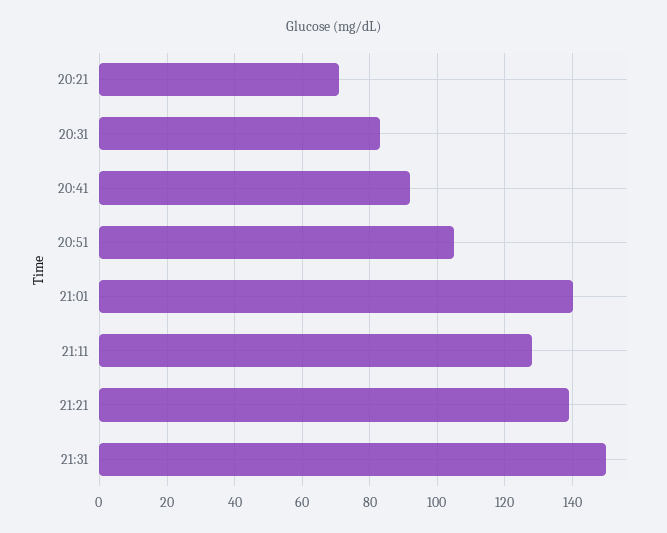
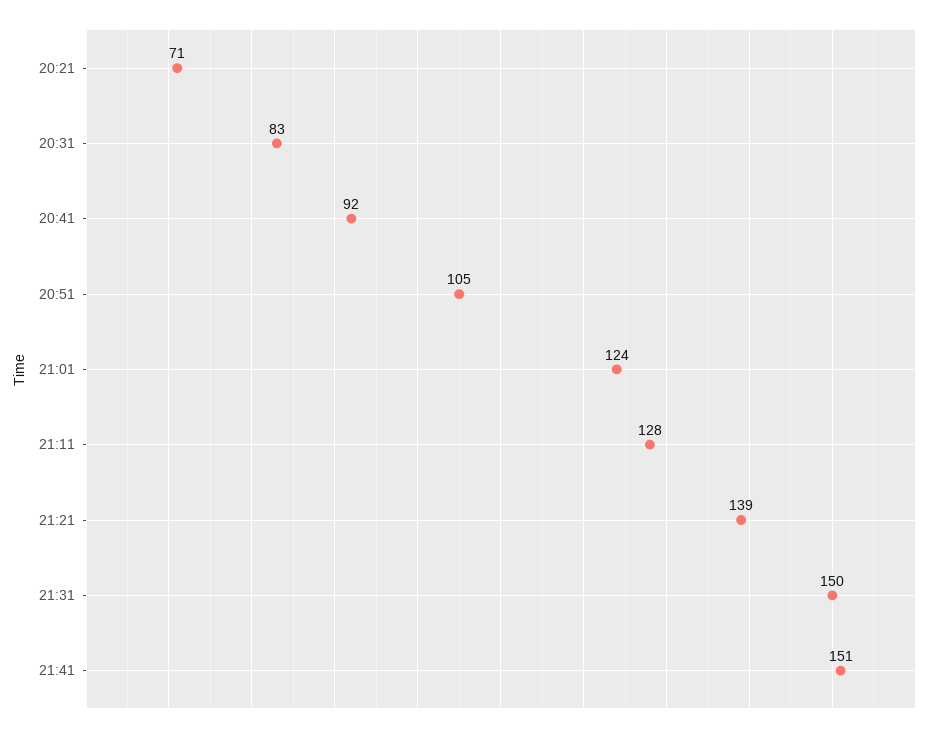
21:01: 140 -> 124
21:41: none -> 151

